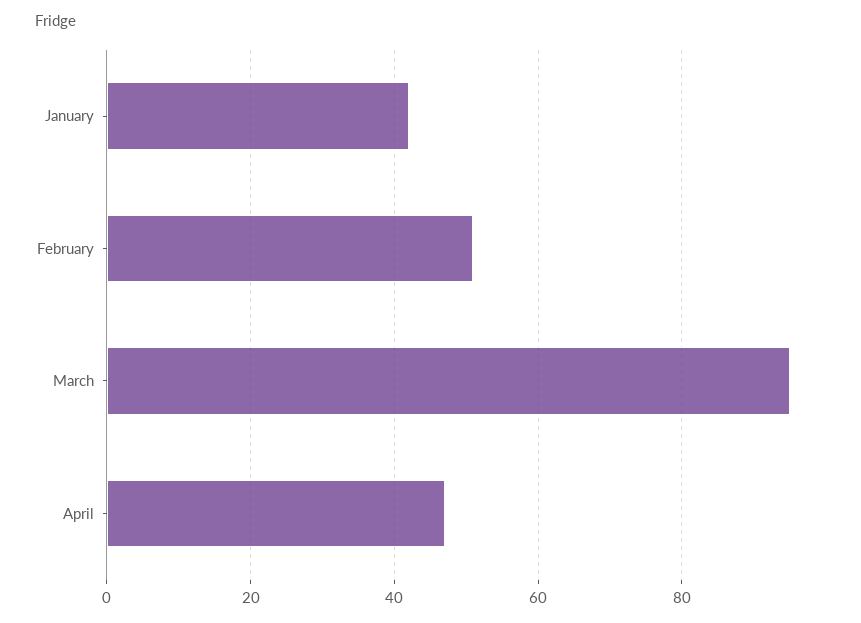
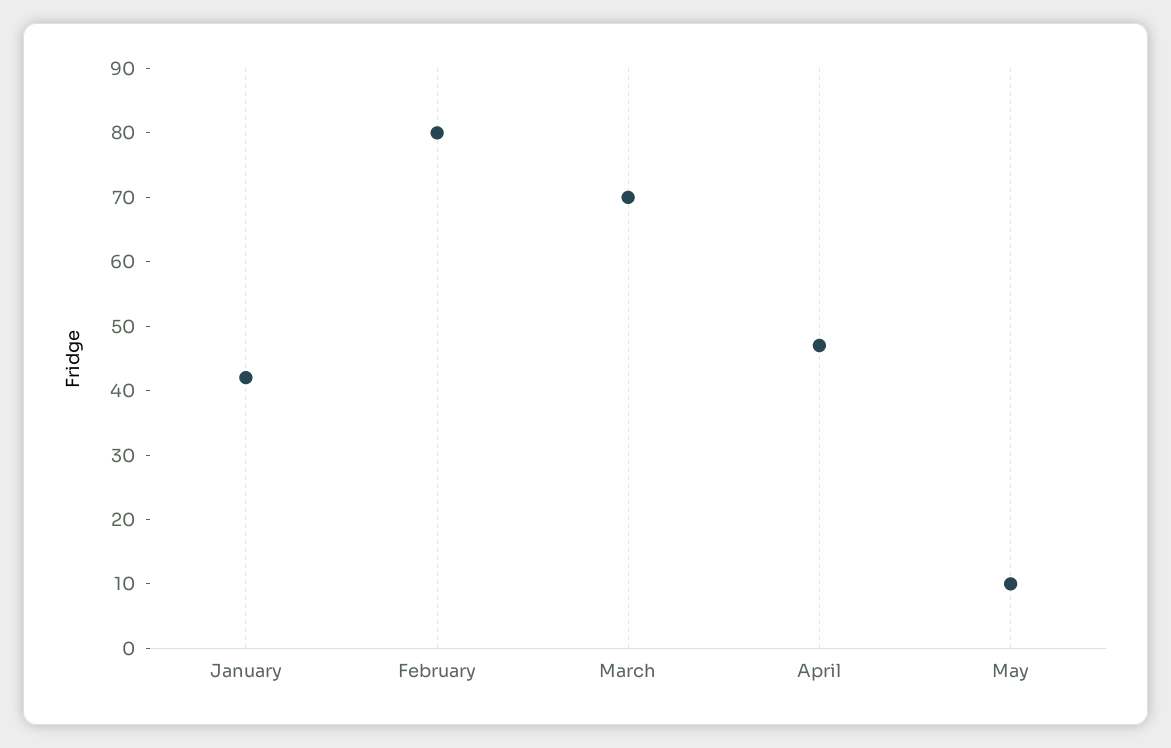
February: 50 -> 80
March: 95 -> 70
May: none -> 10

